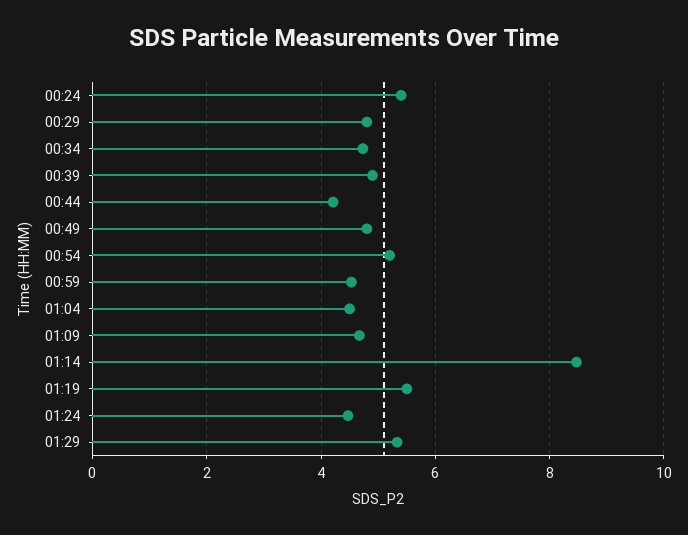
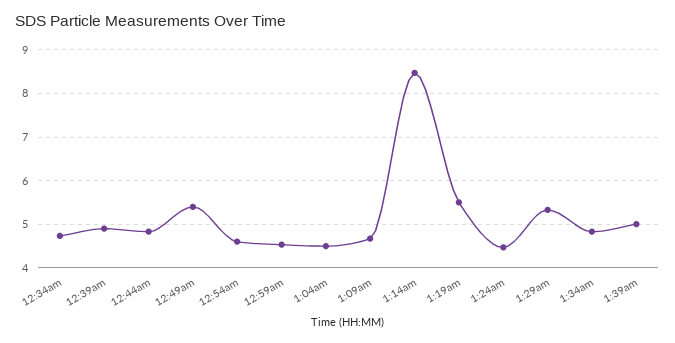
00:24: 5.4 -> none
00:29: 4.8 -> none
00:44: 4.2 -> 4.8
00:49: 4.8 -> 5.4
00:54: 5.2 -> 4.6
1:34am: none -> 4.8
1:39am: none -> 5

